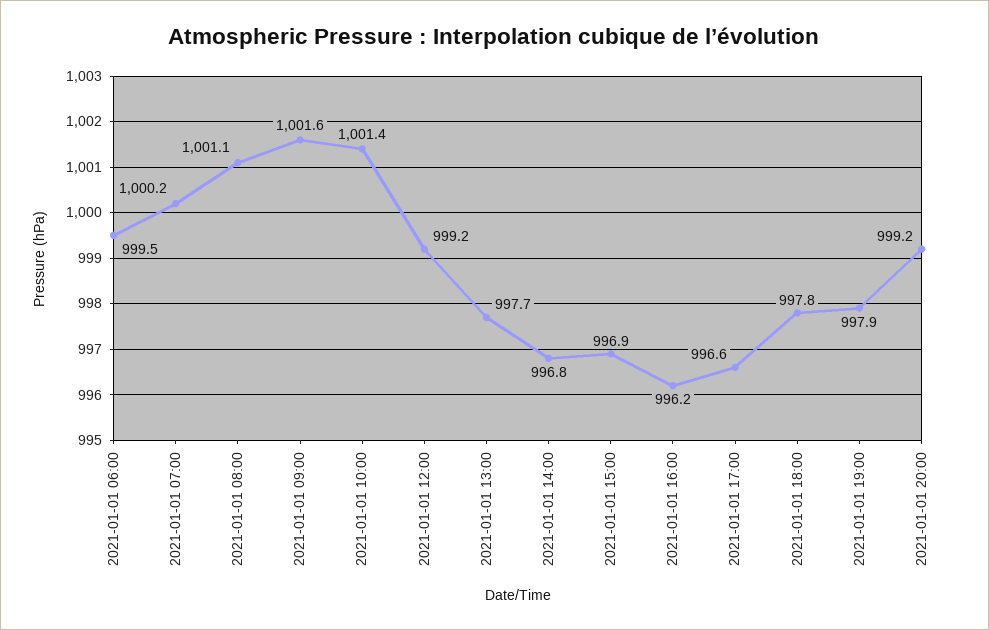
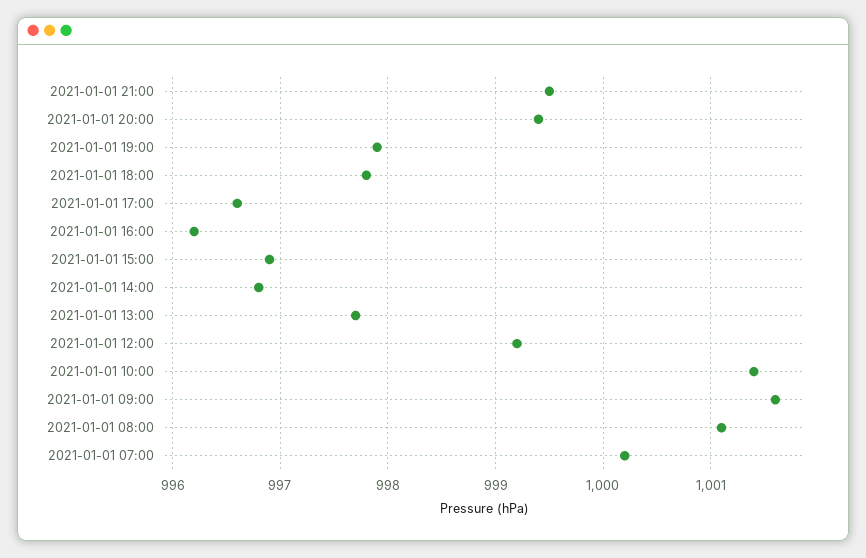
2021-01-01 06:00: 999.5 -> none
2021-01-01 20:00: 999.2 -> 999.4
2021-01-01 21:00: none -> 999.5

